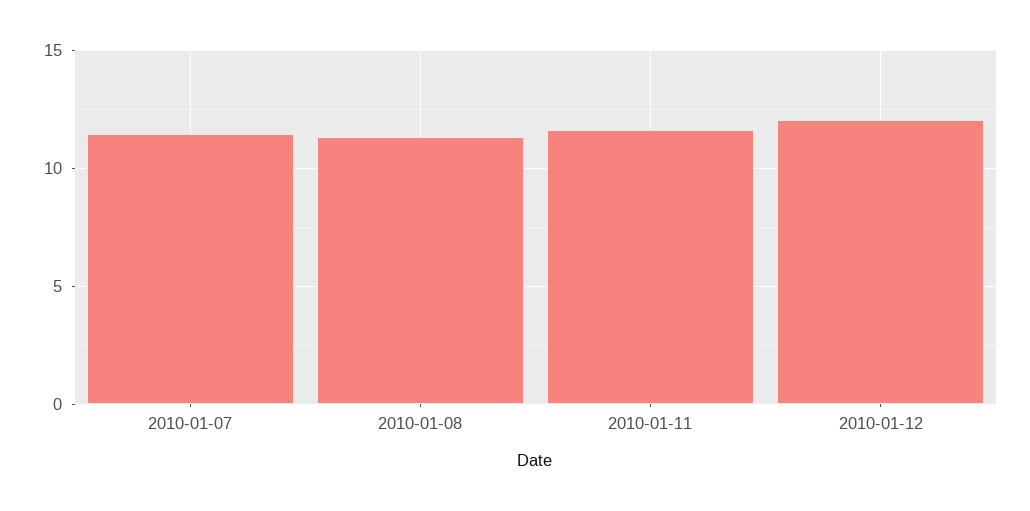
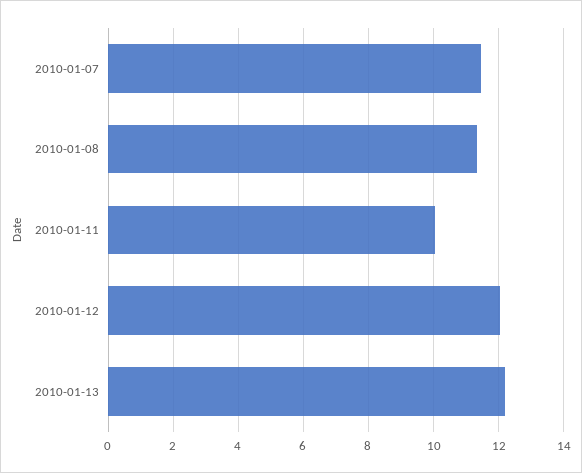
2010-01-11: 11.5 -> 10
2010-01-13: none -> 12.2

